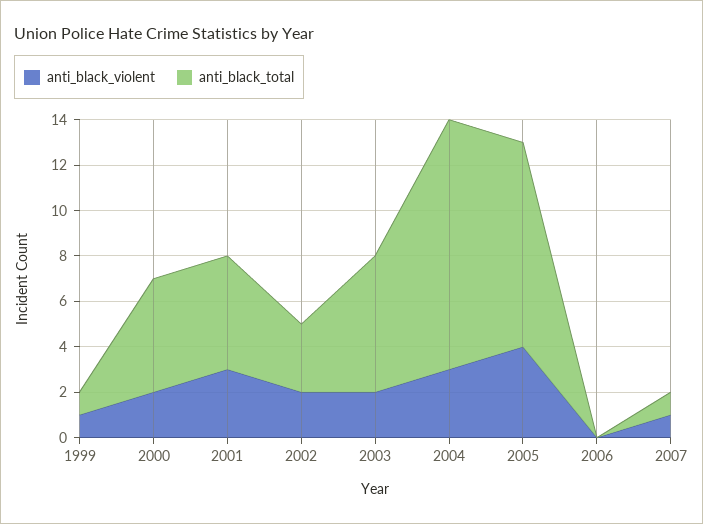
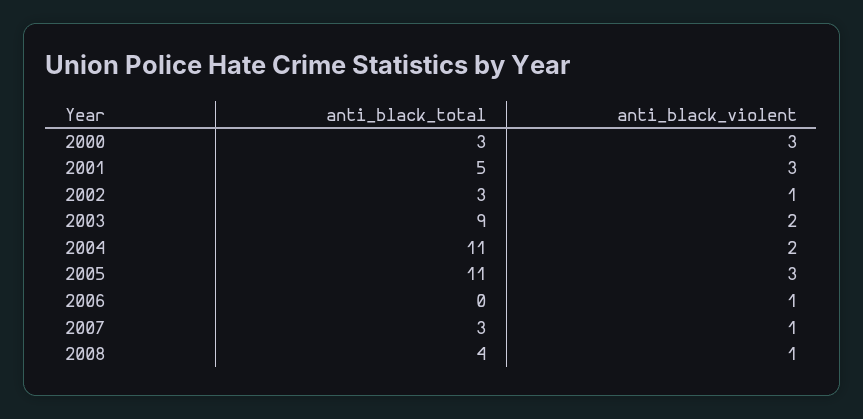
anti_black_violent, 1999: 1 -> none
anti_black_total, 1999: 1 -> none
anti_black_violent, 2000: 2 -> 3
anti_black_total, 2000: 5 -> 3
anti_black_violent, 2002: 2 -> 1
anti_black_total, 2003: 6 -> 9
anti_black_violent, 2004: 3 -> 2
anti_black_violent, 2005: 4 -> 3
anti_black_total, 2005: 9 -> 11
anti_black_violent, 2006: 0 -> 1
anti_black_total, 2007: 1 -> 3
anti_black_total, 2008: none -> 4
anti_black_violent, 2008: none -> 1

